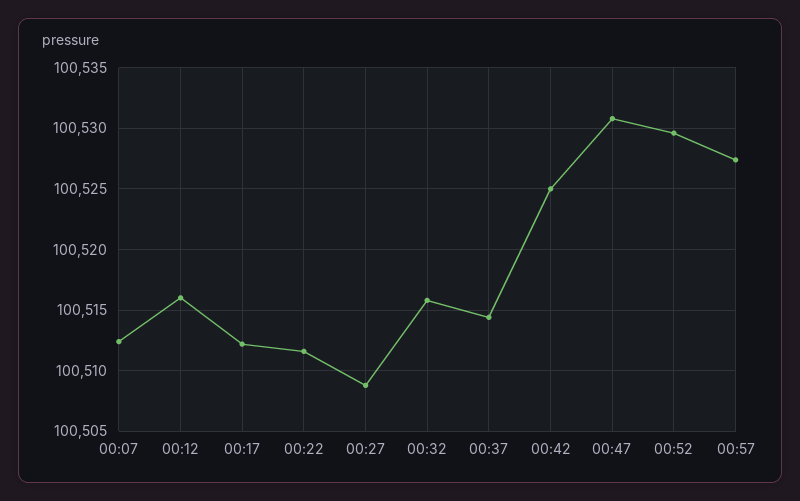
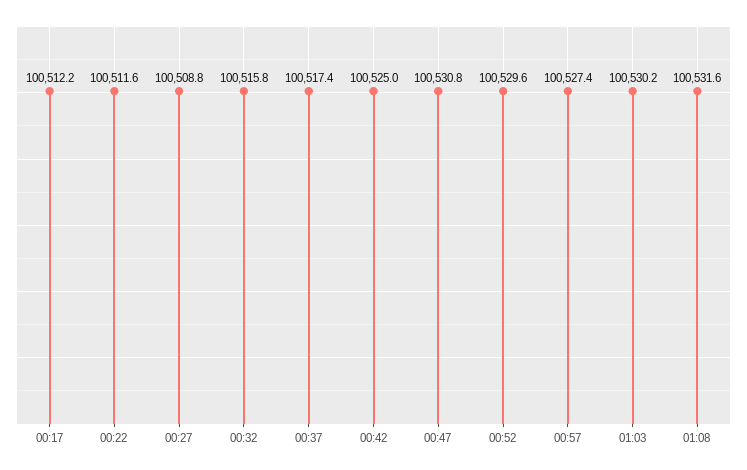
00:07: 100512.5 -> none
00:12: 100516 -> none
00:37: 100514.5 -> 100517.4
01:03: none -> 100530.2
01:08: none -> 100531.6

